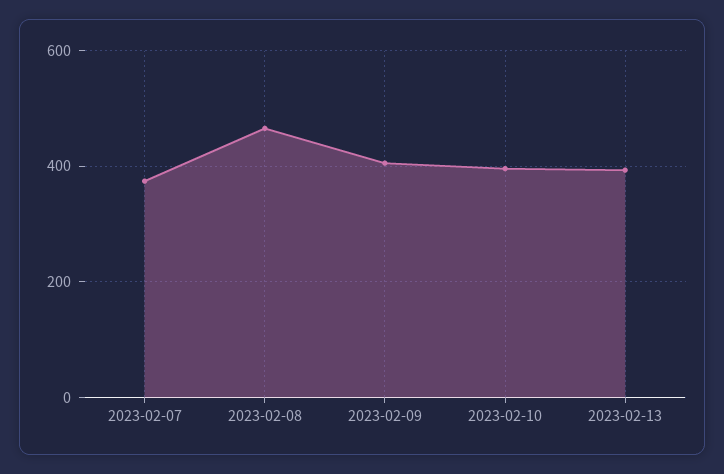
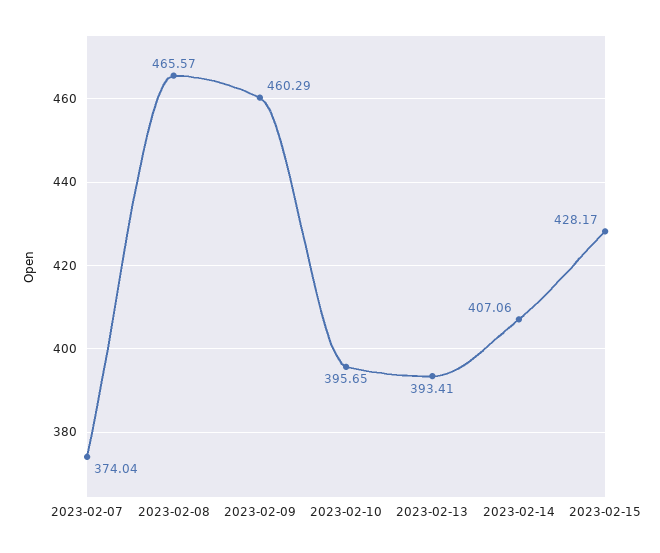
2023-02-09: 400 -> 460.29
2023-02-14: none -> 407.06
2023-02-15: none -> 428.17

